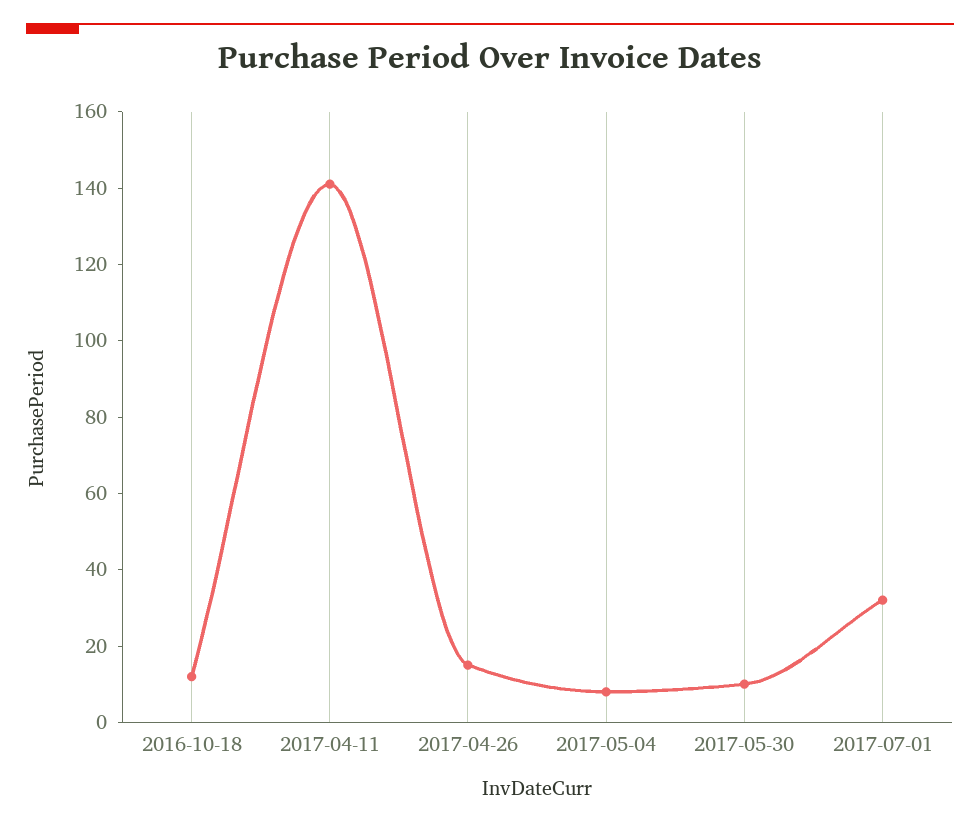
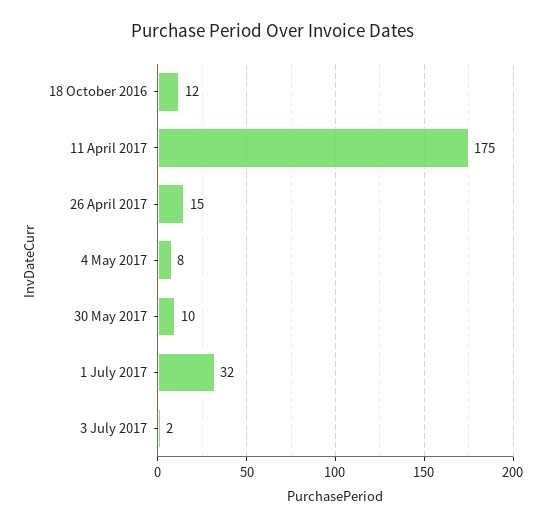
2017-04-11: 140 -> 175
3 July 2017: none -> 2

